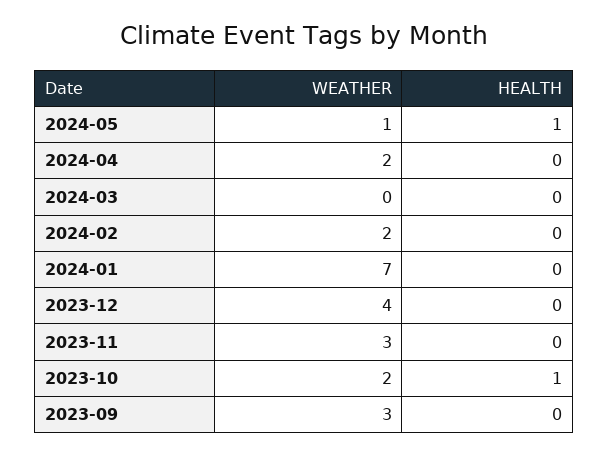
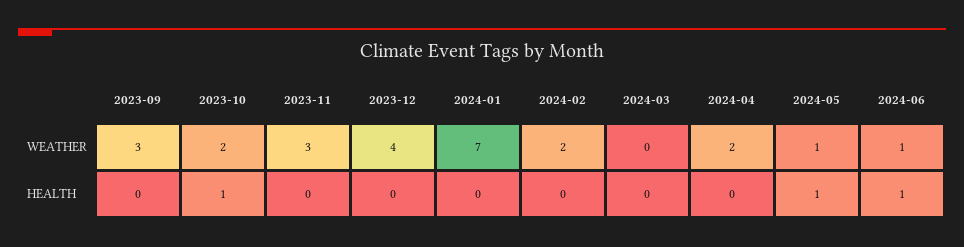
WEATHER, 2024-06: none -> 1
HEALTH, 2024-06: none -> 1

